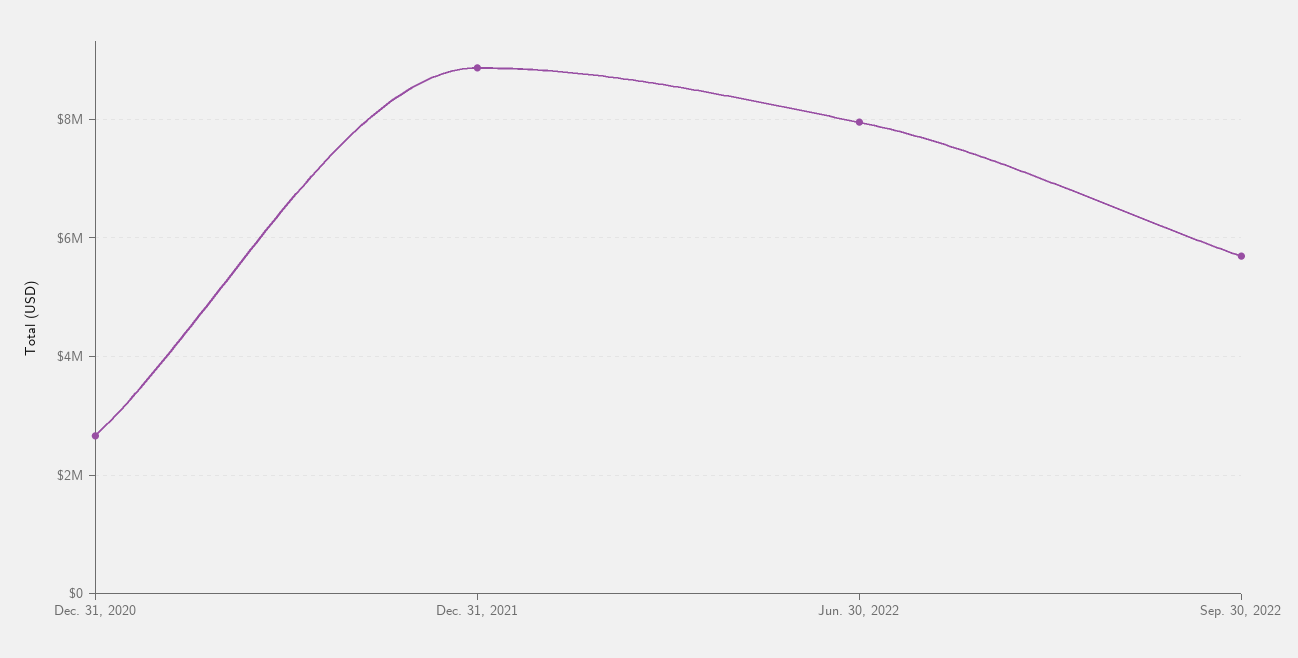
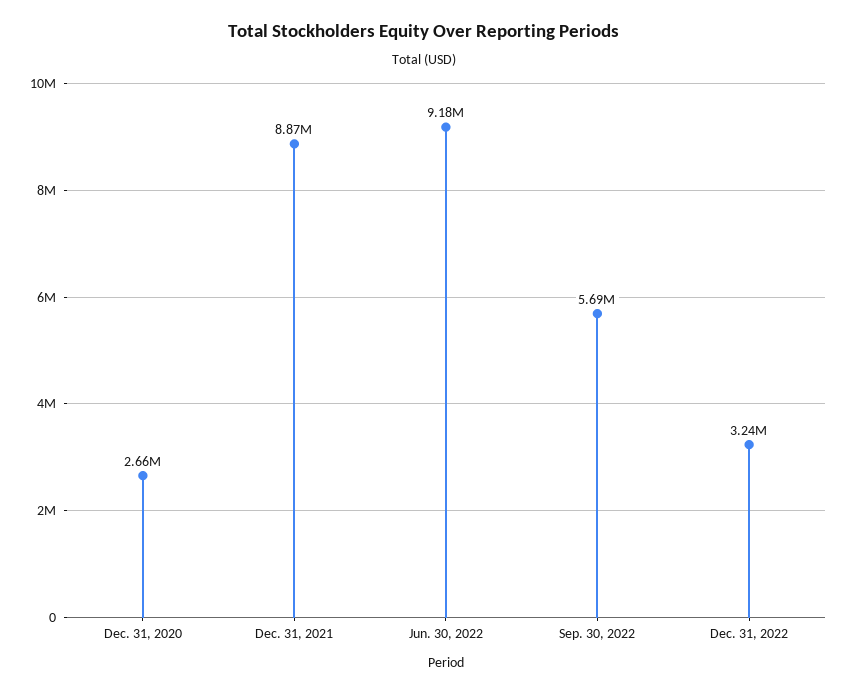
Jun. 30, 2022: 8000000 -> 9180000
Dec. 31, 2022: none -> 3240000

